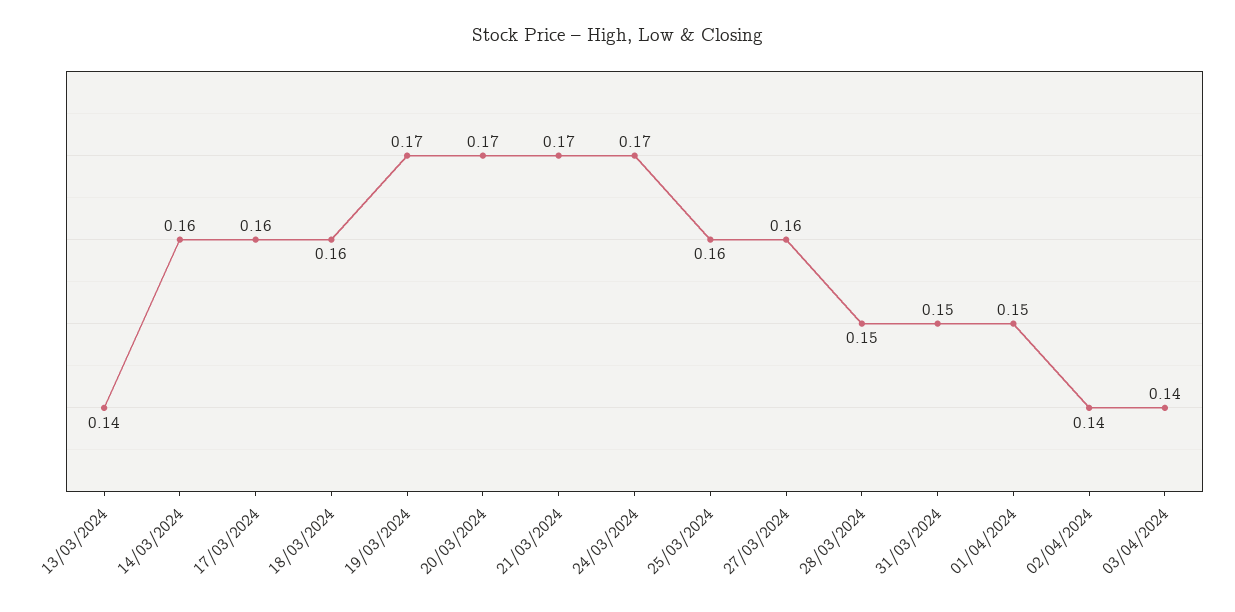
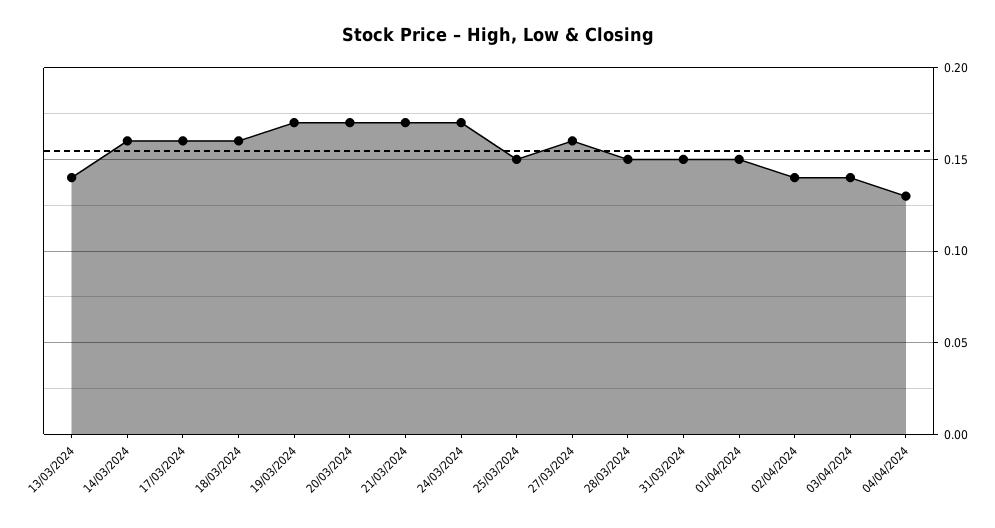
25/03/2024: 0.16 -> 0.15
04/04/2024: none -> 0.13

